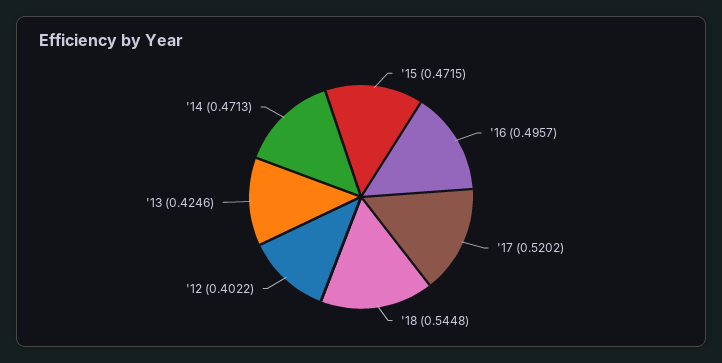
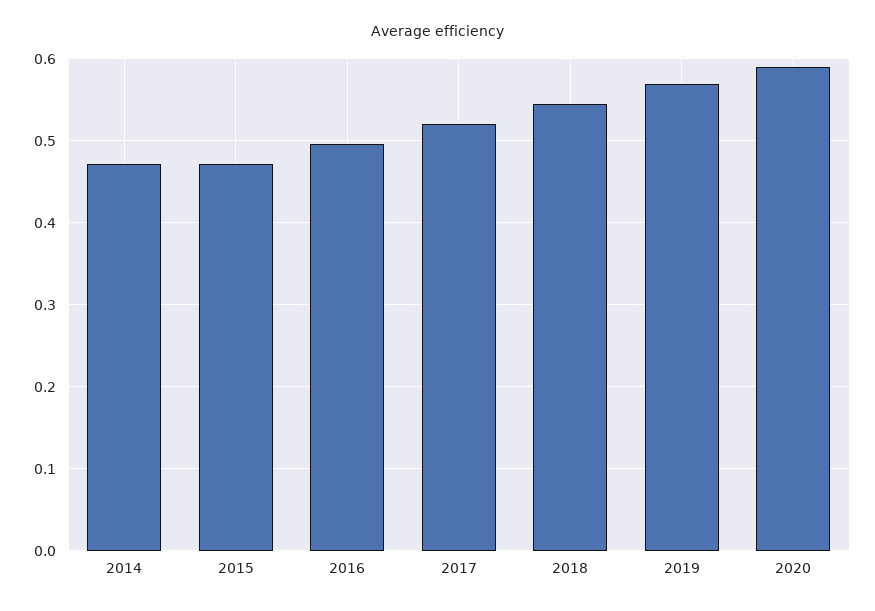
'12: 0.4022 -> none
'13: 0.4246 -> none
2019: none -> 0.57
2020: none -> 0.59

